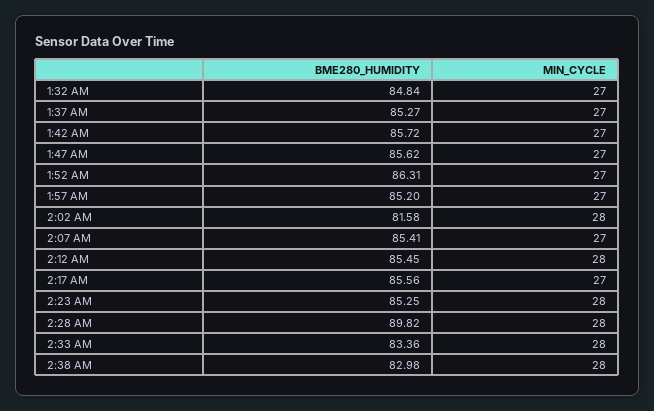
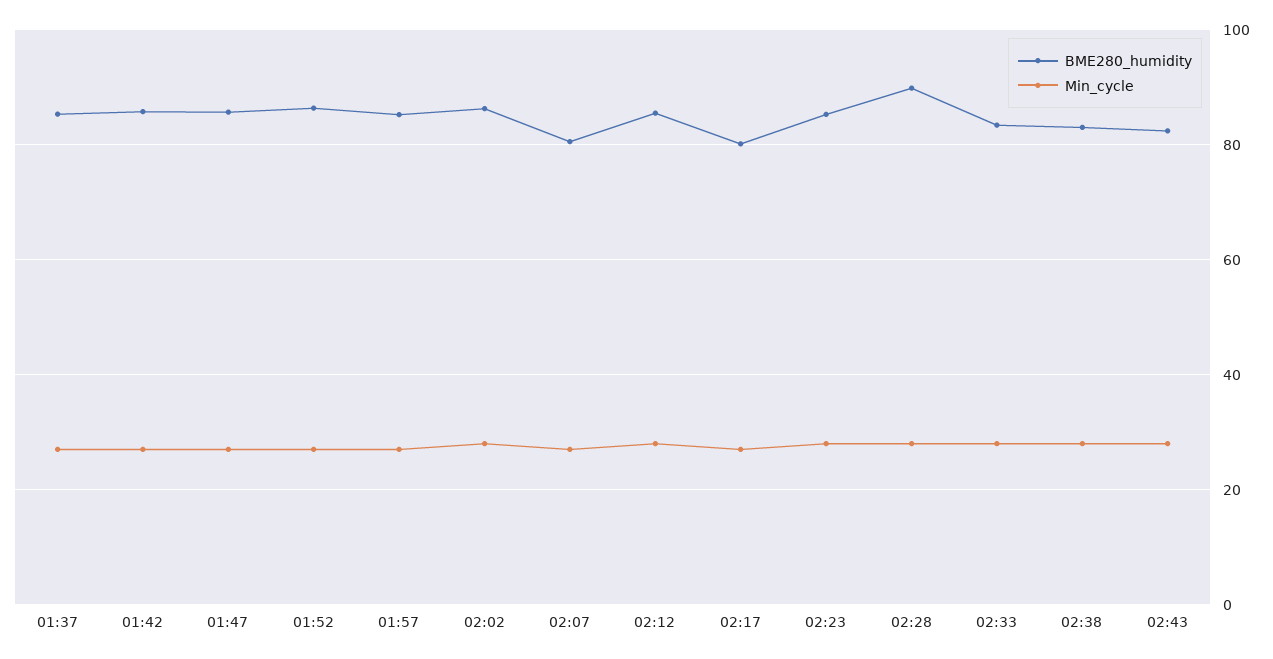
BME280_HUMIDITY, 1:32 AM: 84.84 -> none
MIN_CYCLE, 1:32 AM: 27 -> none
BME280_HUMIDITY, 2:02 AM: 81.58 -> 86
BME280_HUMIDITY, 2:07 AM: 85.41 -> 80
BME280_HUMIDITY, 2:17 AM: 85.56 -> 80
BME280_HUMIDITY, 02:43: none -> 82
MIN_CYCLE, 02:43: none -> 28

